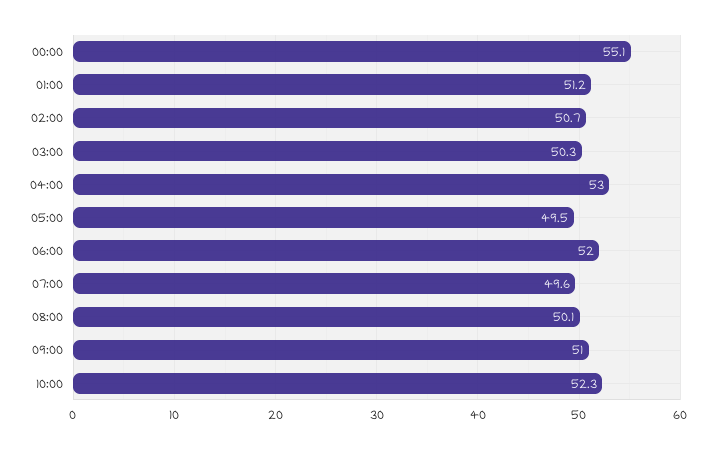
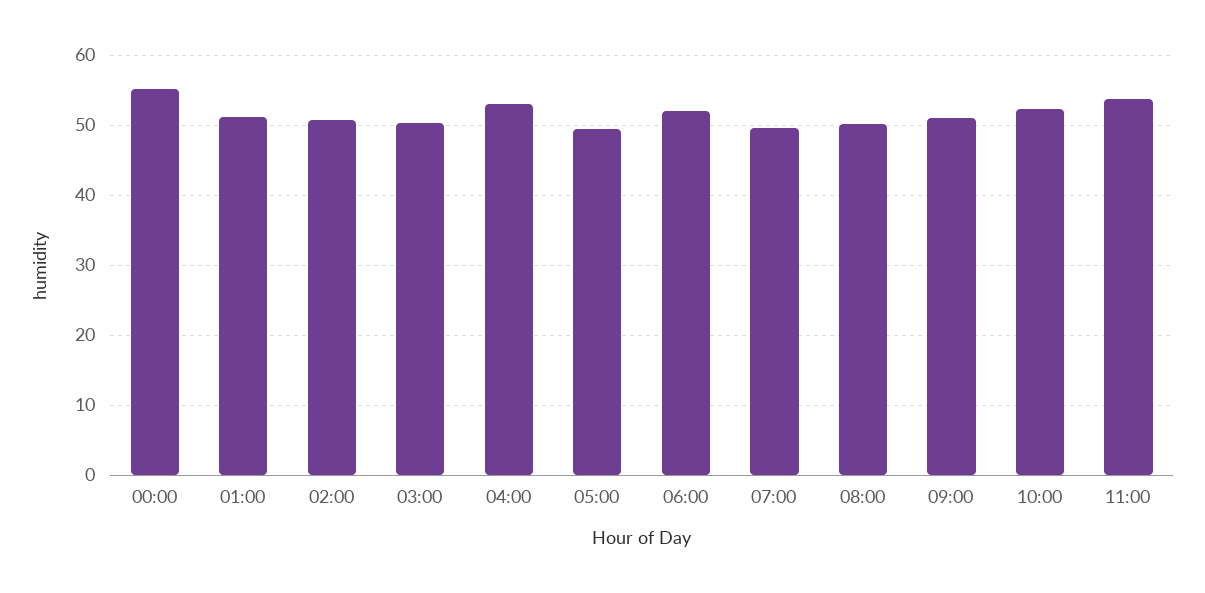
11:00: none -> 54

